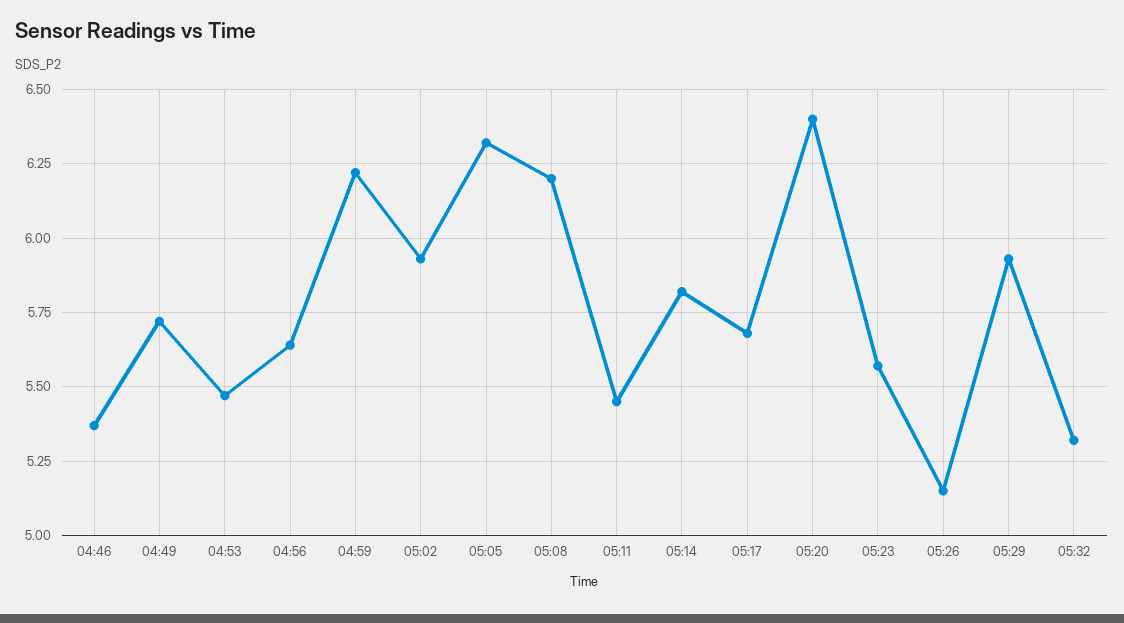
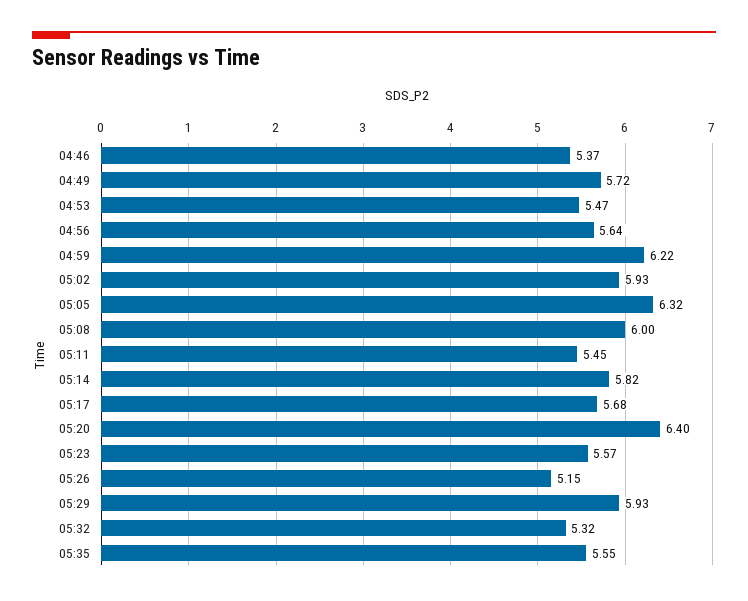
05:08: 6.2 -> 6
05:35: none -> 5.55

